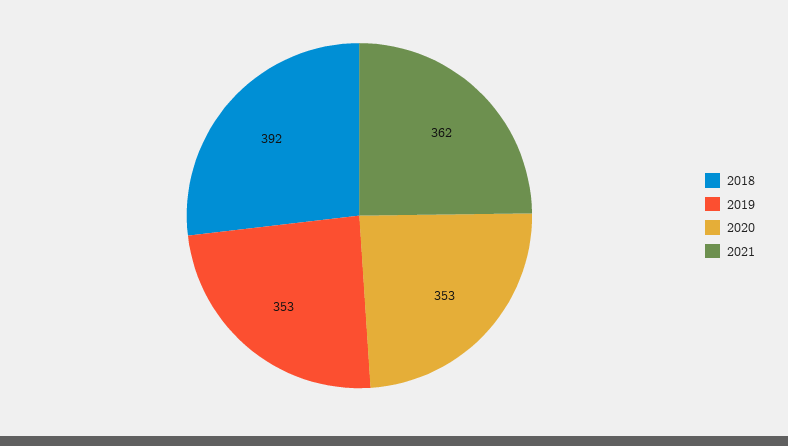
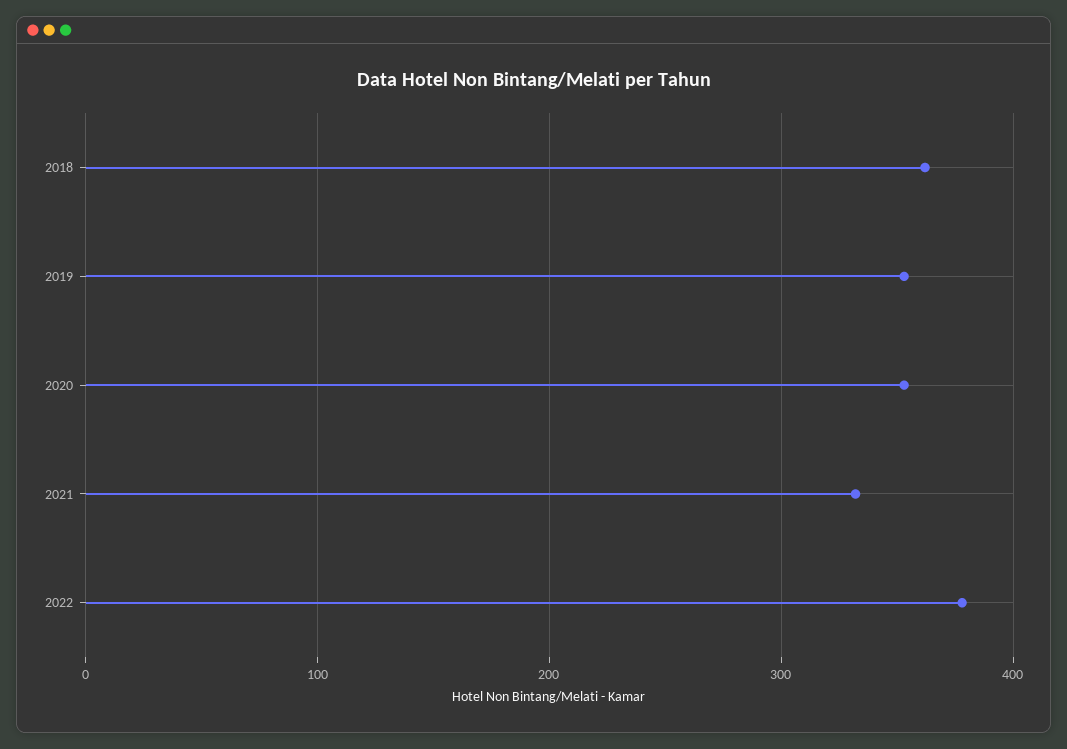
2018: 392 -> 360
2021: 362 -> 330
2022: none -> 380

